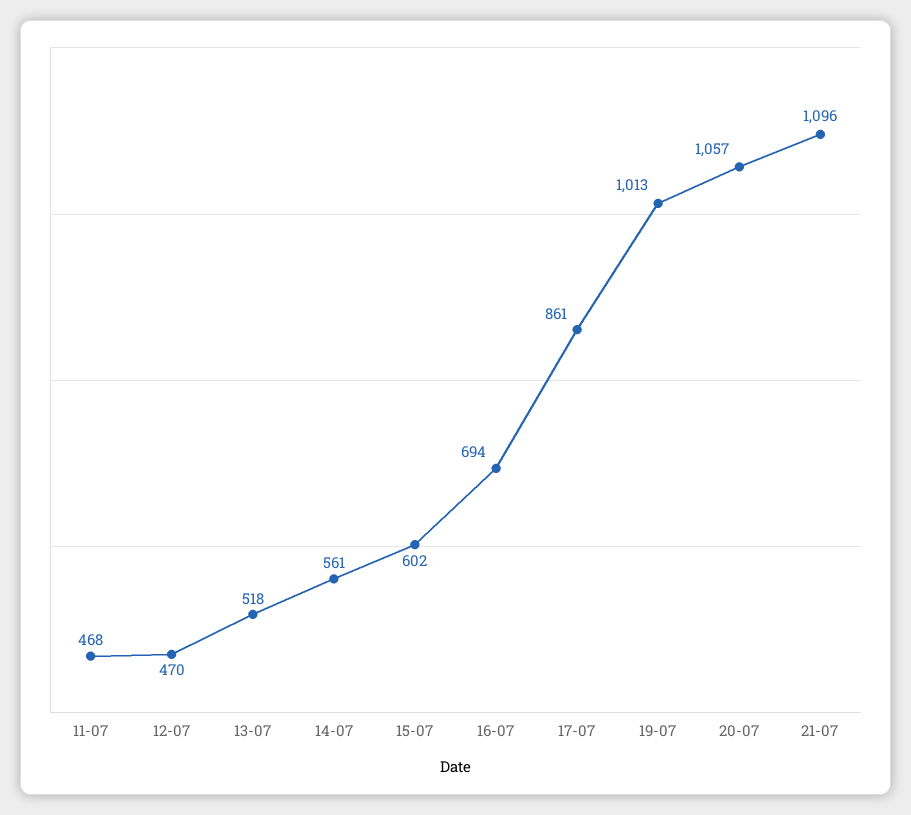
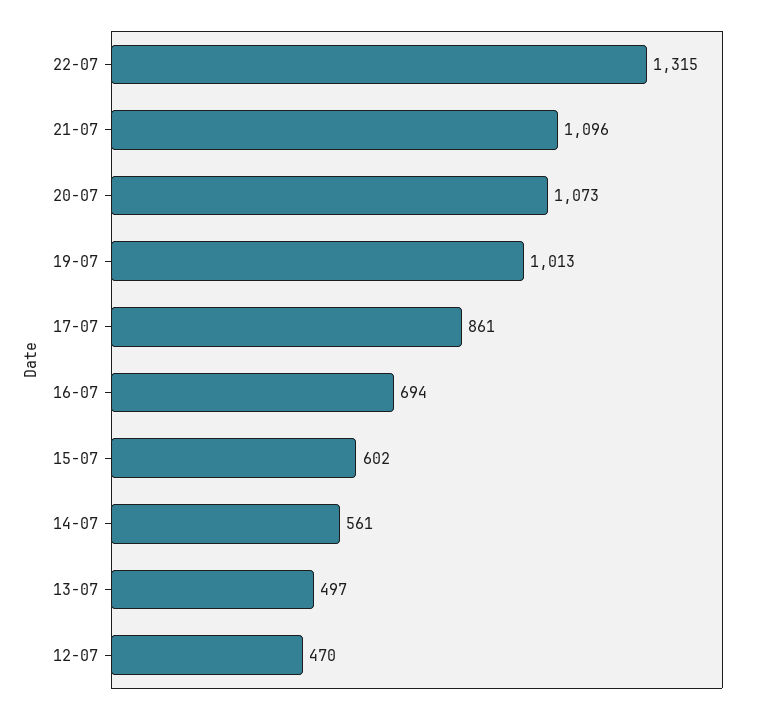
11-07: 468 -> none
13-07: 518 -> 497
20-07: 1057 -> 1073
22-07: none -> 1315

